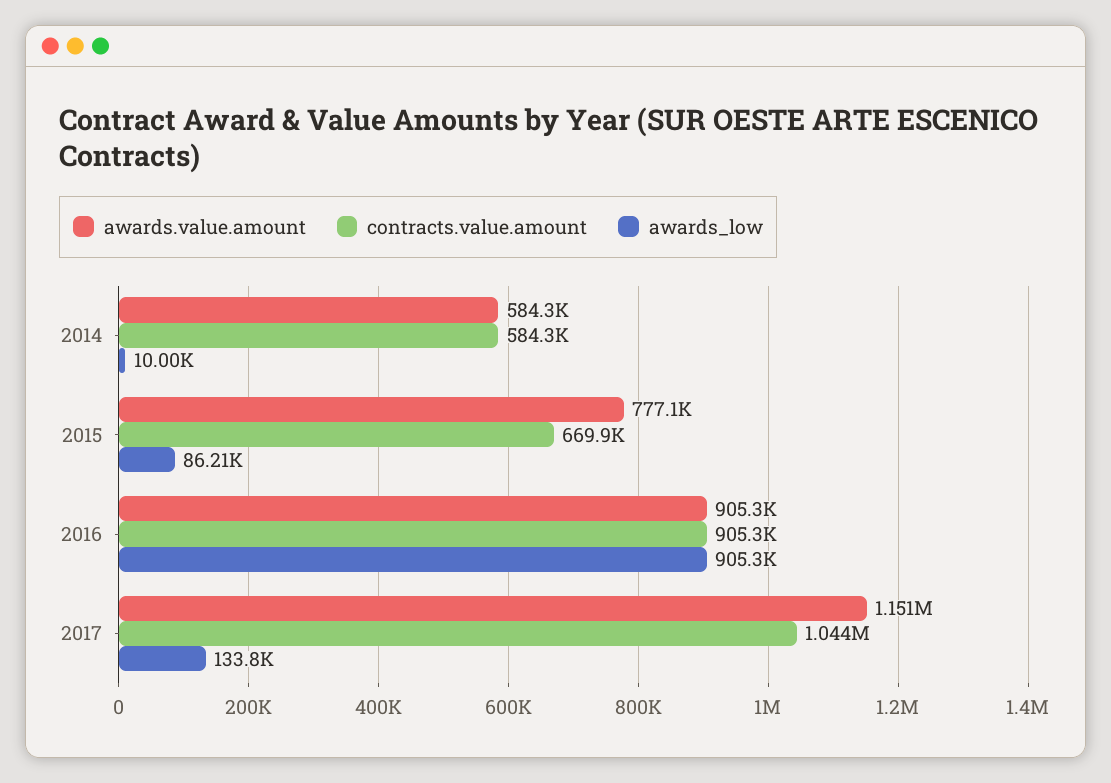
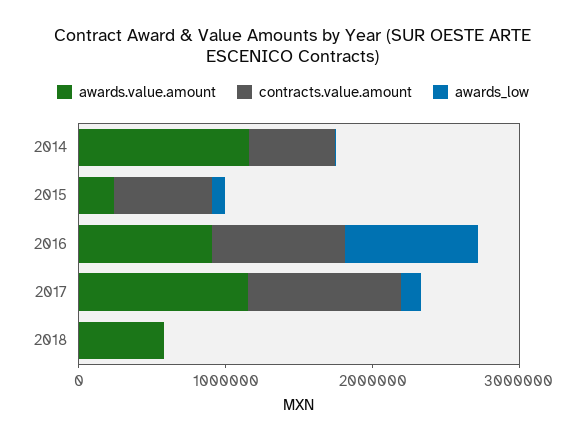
awards.value.amount, 2014: 584300 -> 1200000
awards.value.amount, 2015: 777100 -> 200000
awards.value.amount, 2018: none -> 600000
contracts.value.amount, 2018: none -> 0
awards_low, 2018: none -> 0

